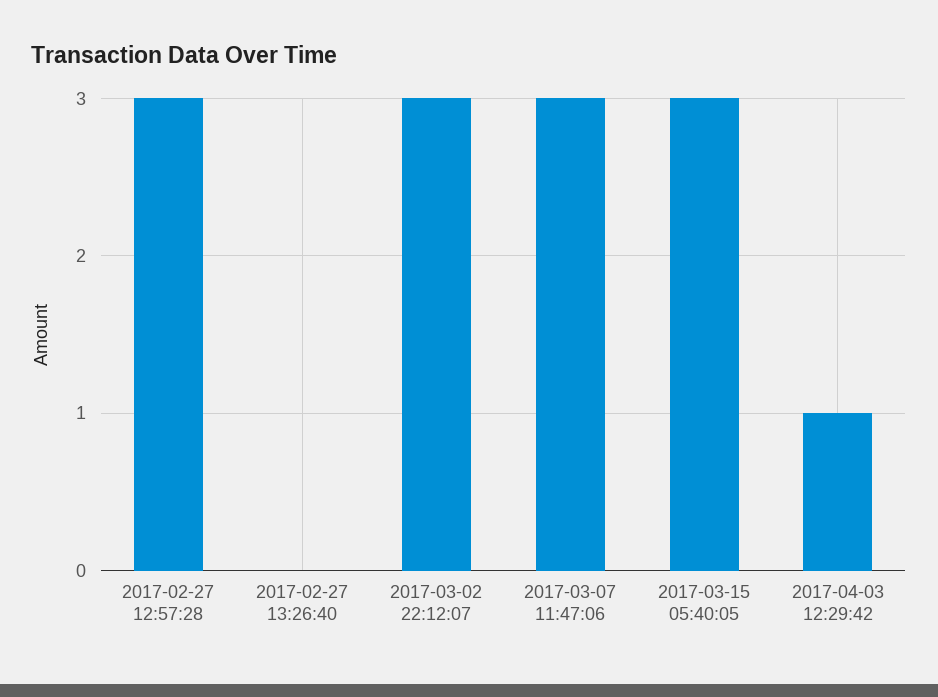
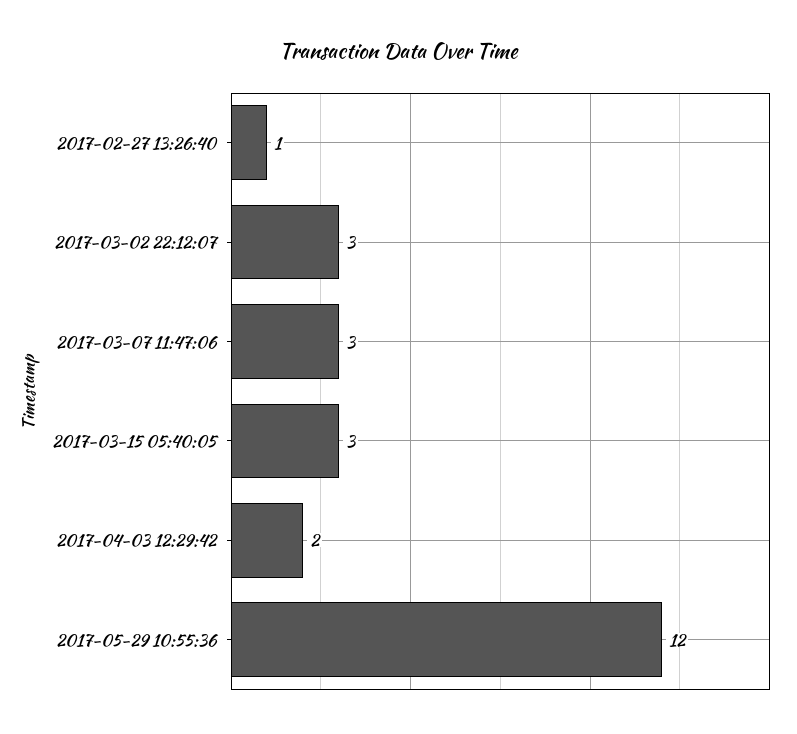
2017-02-27 12:57:28: 3 -> none
2017-02-27 13:26:40: 0 -> 1
2017-04-03 12:29:42: 1 -> 2
2017-05-29 10:55:36: none -> 12

